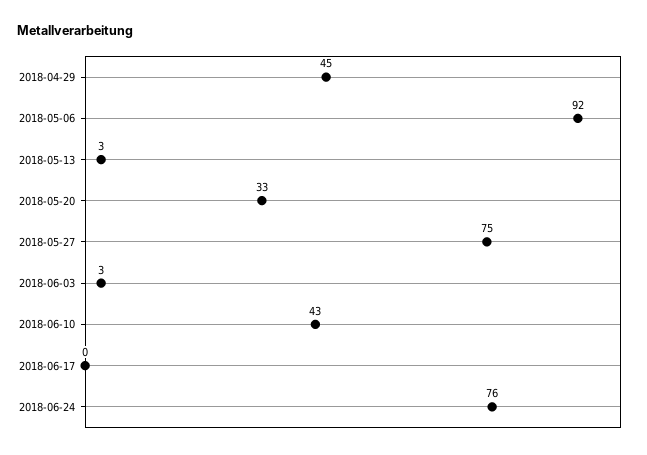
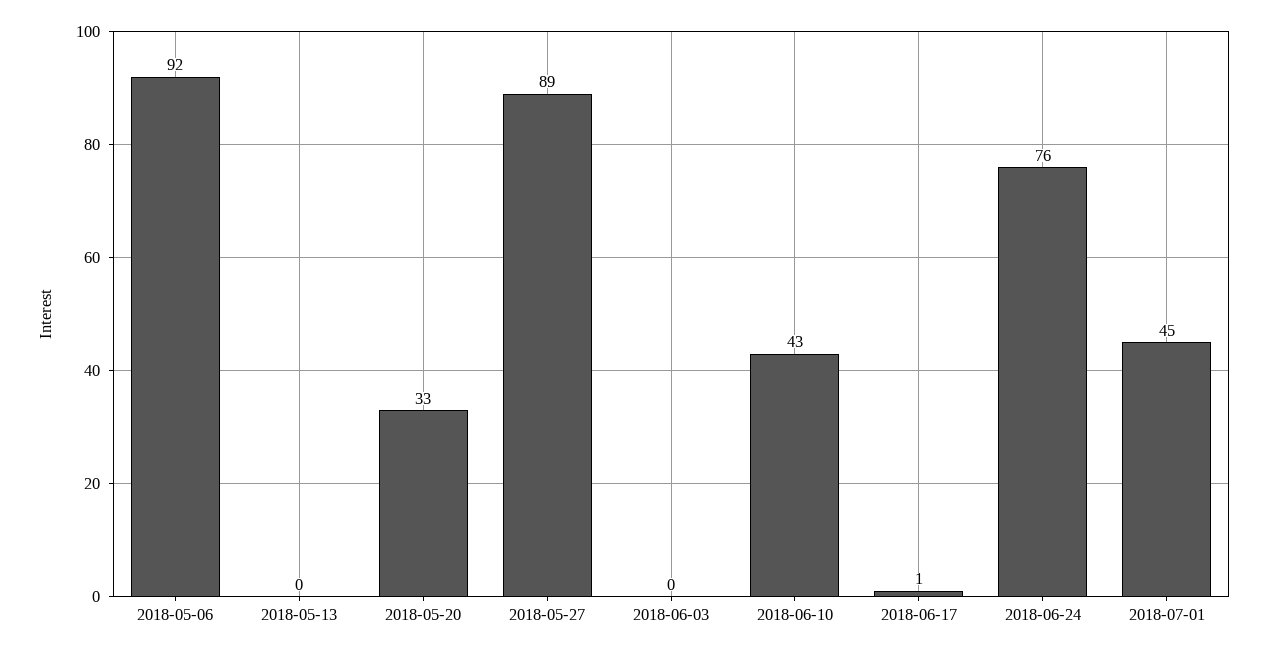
2018-04-29: 45 -> none
2018-05-13: 3 -> 0
2018-05-27: 75 -> 89
2018-06-03: 3 -> 0
2018-06-17: 0 -> 1
2018-07-01: none -> 45

